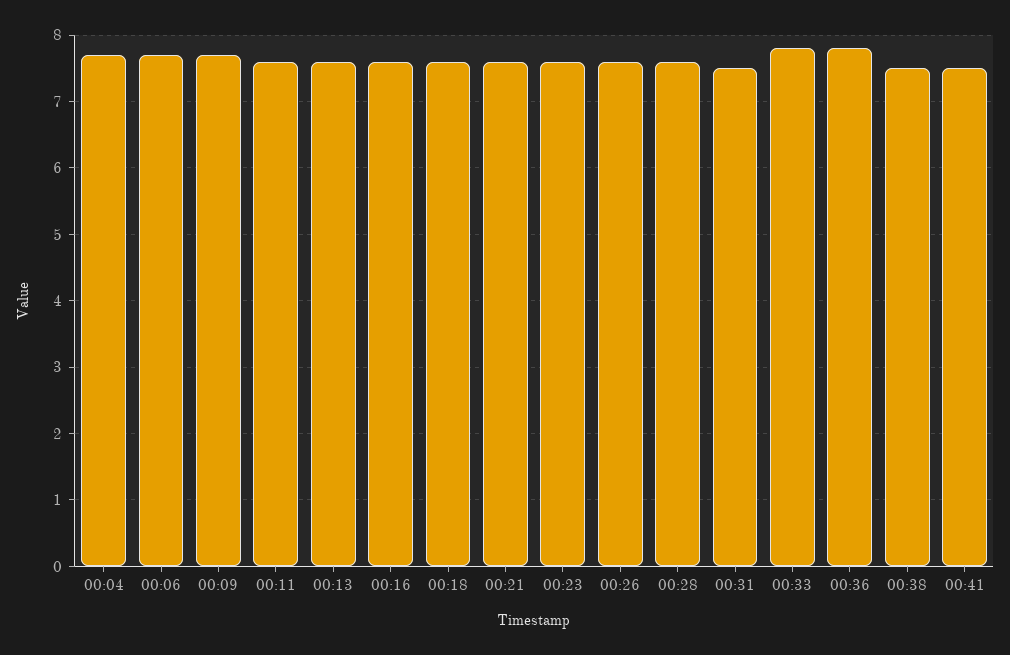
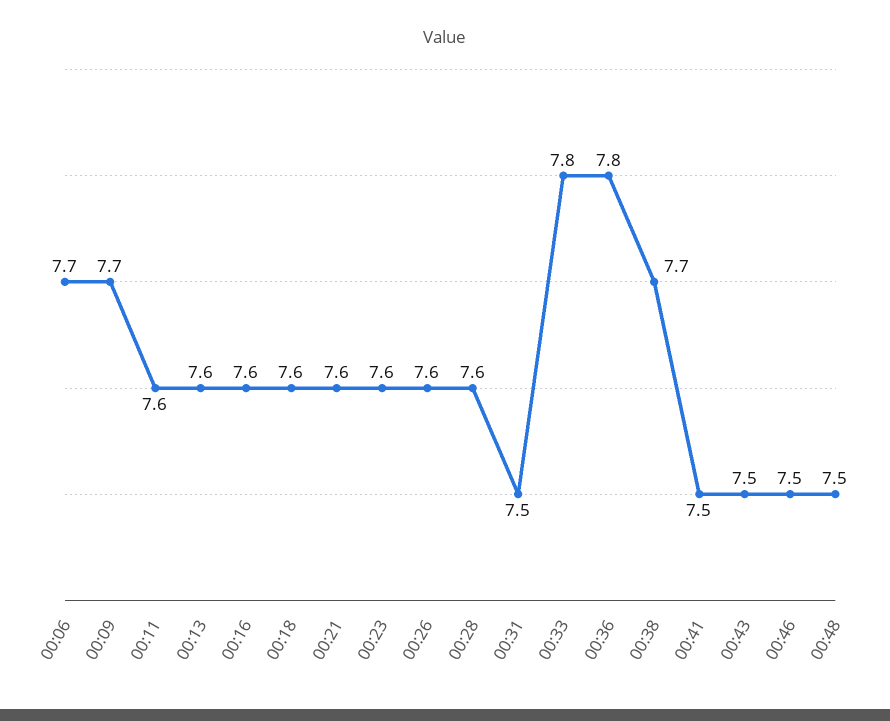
00:04: 7.7 -> none
00:38: 7.5 -> 7.7
00:43: none -> 7.5
00:46: none -> 7.5
00:48: none -> 7.5

